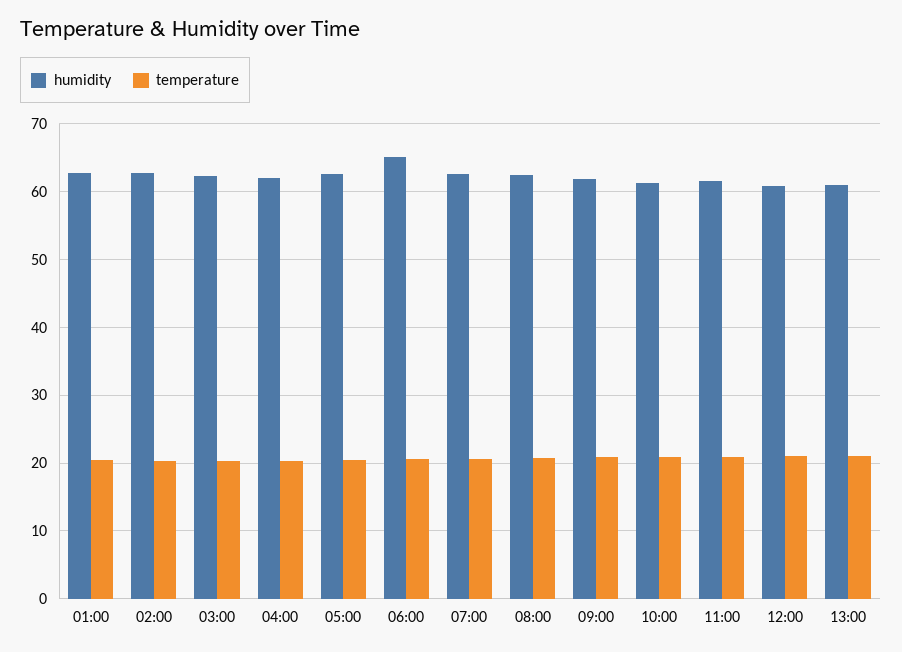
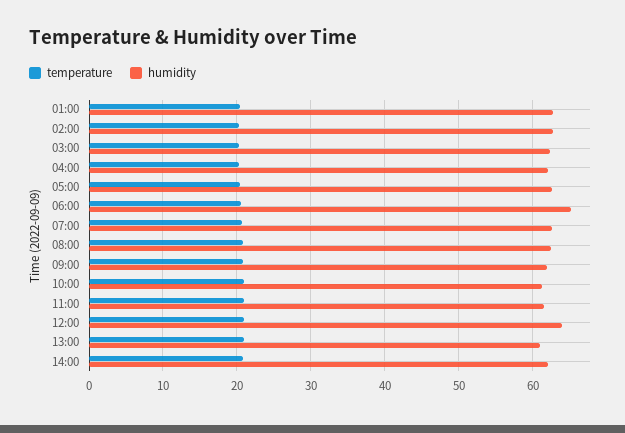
humidity, 12:00: 61 -> 64
temperature, 14:00: none -> 21
humidity, 14:00: none -> 62

